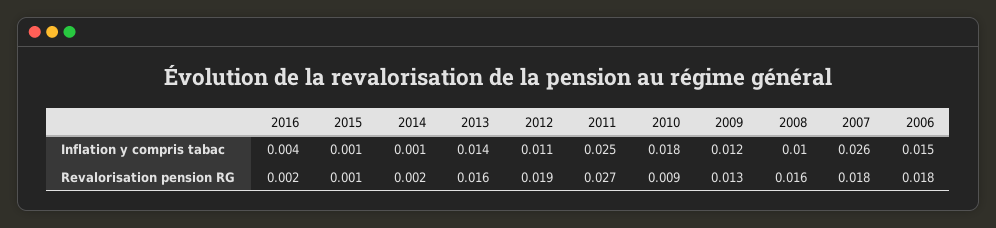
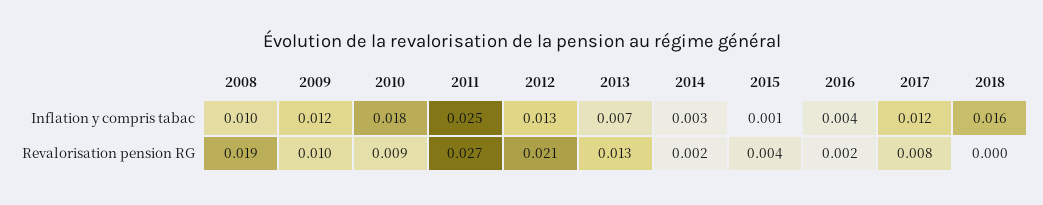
2014, Inflation y compris tabac: 0.001 -> 0.003
2013, Inflation y compris tabac: 0.014 -> 0.007
2012, Inflation y compris tabac: 0.011 -> 0.013
2007, Inflation y compris tabac: 0.026 -> none
2006, Inflation y compris tabac: 0.015 -> none
2015, Revalorisation pension RG: 0.001 -> 0.004
2013, Revalorisation pension RG: 0.016 -> 0.013
2012, Revalorisation pension RG: 0.019 -> 0.021
2009, Revalorisation pension RG: 0.013 -> 0.01
2008, Revalorisation pension RG: 0.016 -> 0.019
2007, Revalorisation pension RG: 0.018 -> none
2006, Revalorisation pension RG: 0.018 -> none
2017, Inflation y compris tabac: none -> 0.012
2018, Inflation y compris tabac: none -> 0.016
2017, Revalorisation pension RG: none -> 0.008
2018, Revalorisation pension RG: none -> 0

